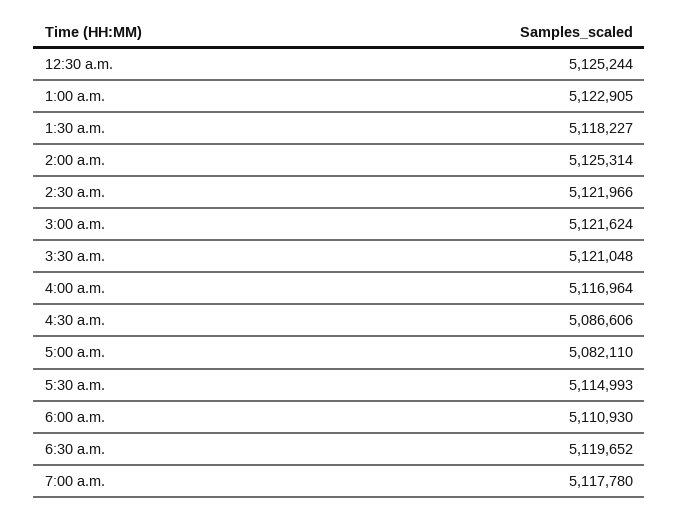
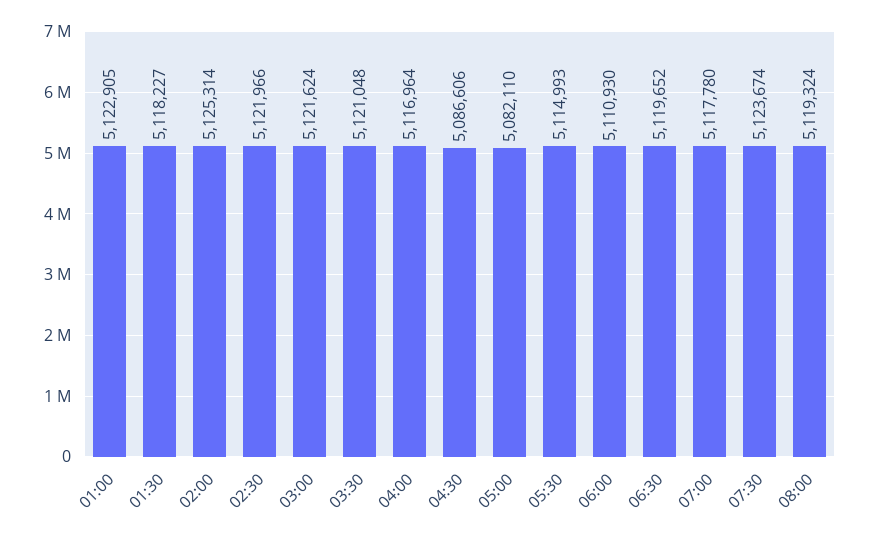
12:30 a.m.: 5125244 -> none
07:30: none -> 5123674
08:00: none -> 5119324

